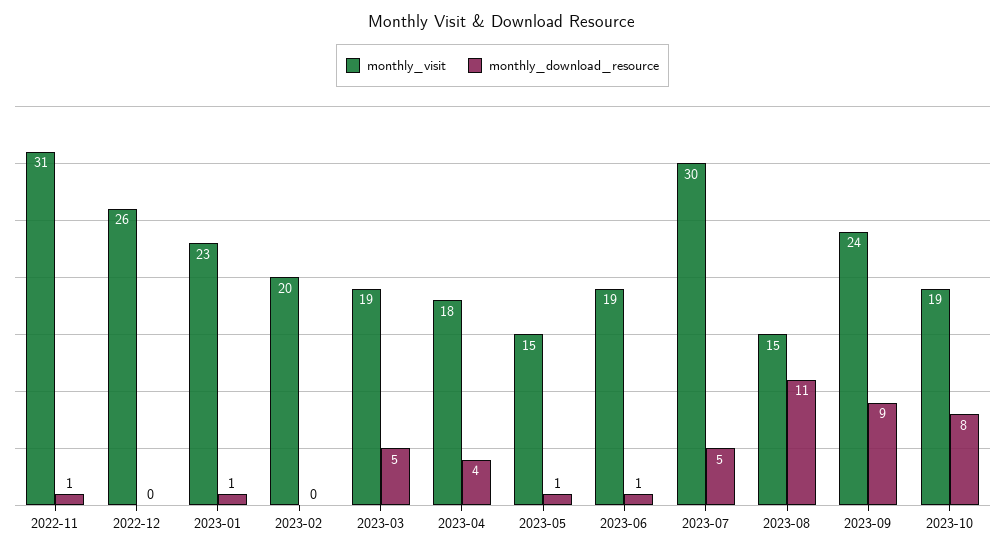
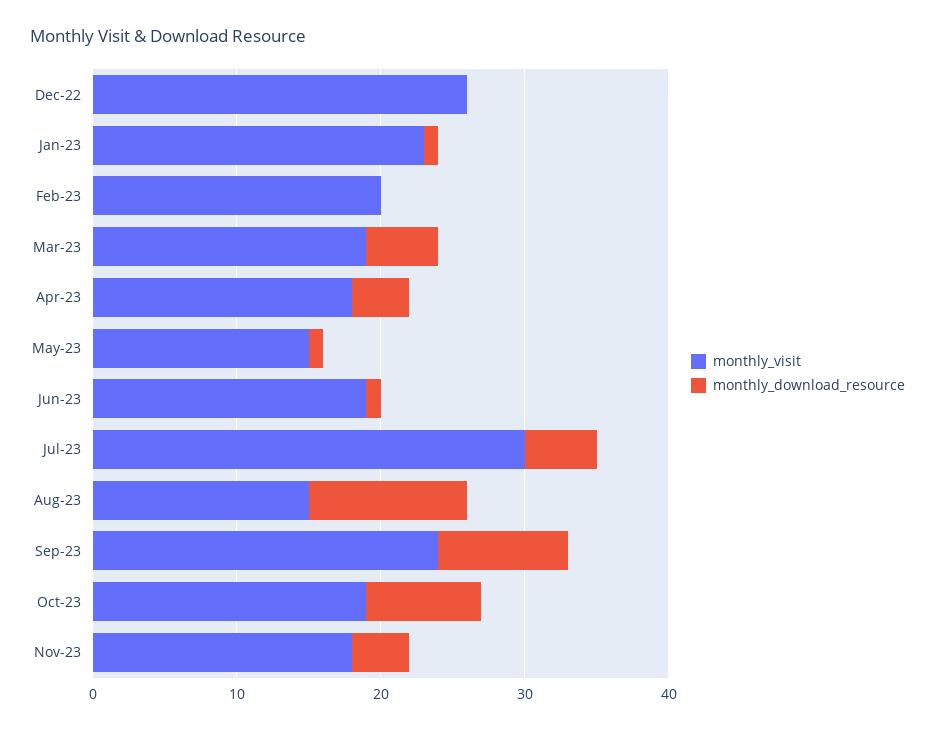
monthly_visit, 2022-11: 31 -> none
monthly_download_resource, 2022-11: 1 -> none
monthly_visit, Nov-23: none -> 18
monthly_download_resource, Nov-23: none -> 4

